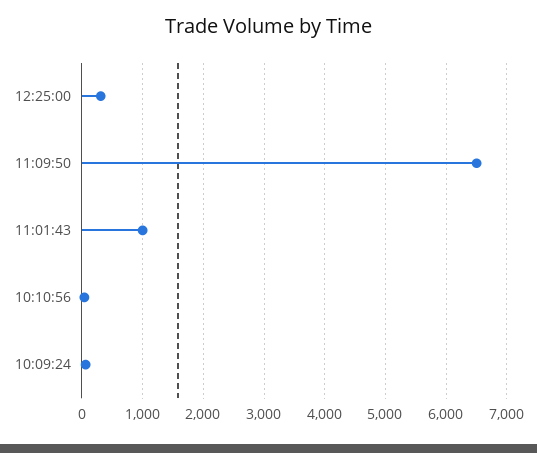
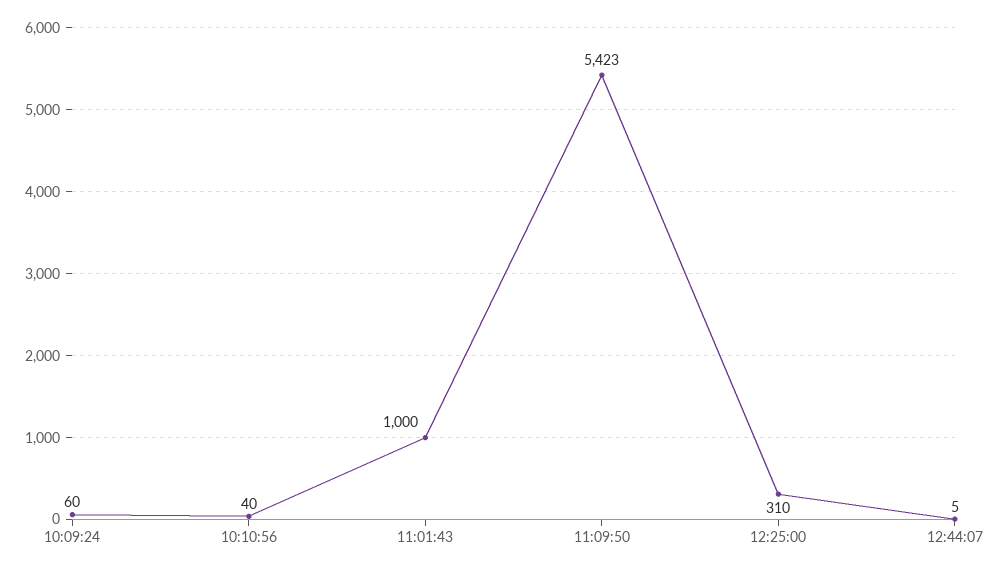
11:09:50: 6500 -> 5423
12:44:07: none -> 5

